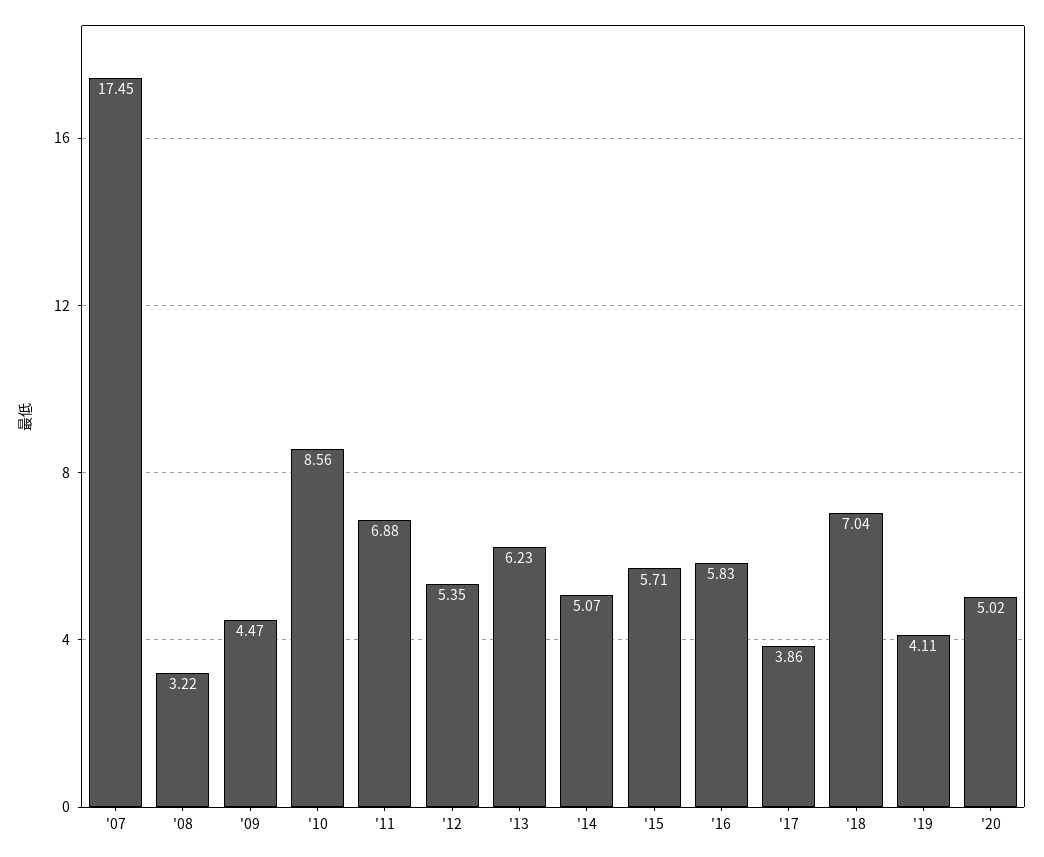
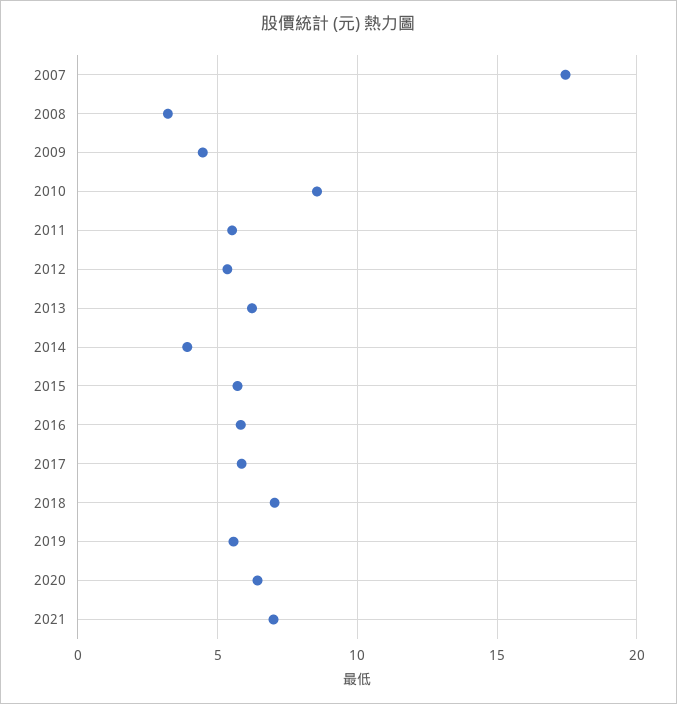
'11: 6.88 -> 5.5
'14: 5.07 -> 4
'17: 3.86 -> 6
'19: 4.11 -> 5.5
'20: 5.02 -> 6.5
2021: none -> 7

